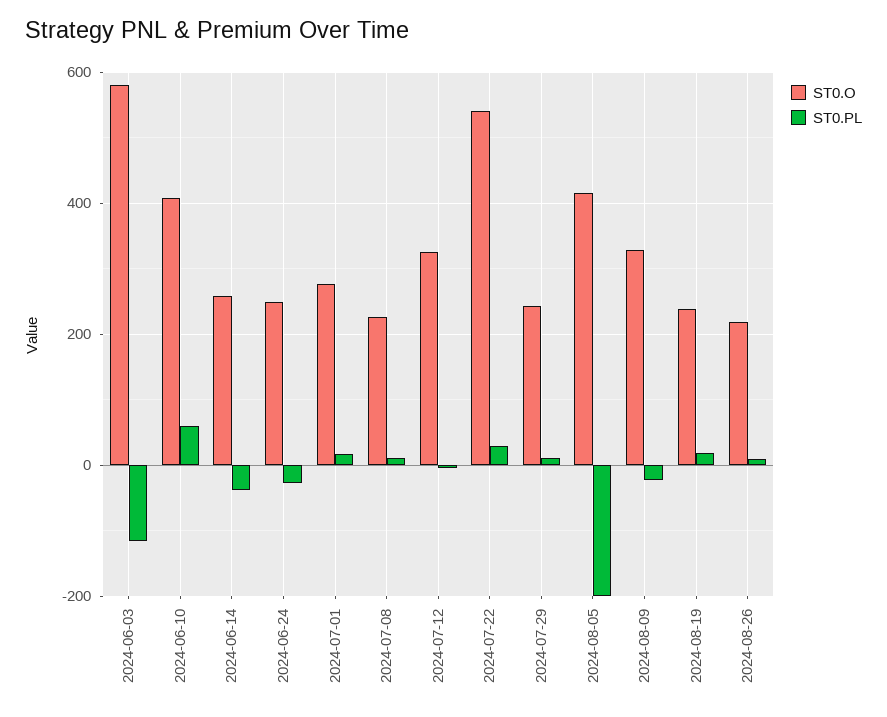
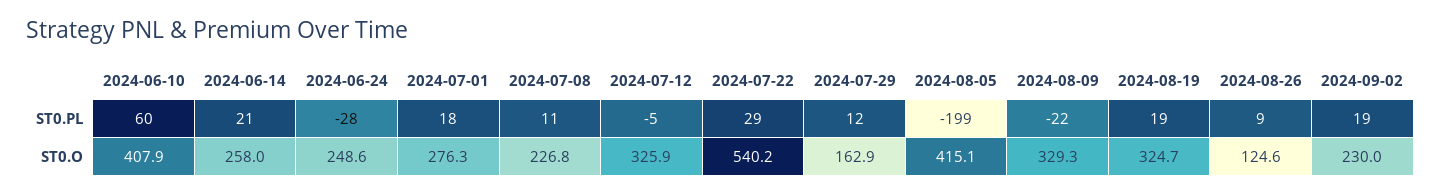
ST0.O, 2024-06-03: 580 -> none
ST0.PL, 2024-06-03: -120 -> none
ST0.PL, 2024-06-14: -40 -> 21
ST0.O, 2024-07-29: 240 -> 162.9
ST0.O, 2024-08-19: 240 -> 324.7
ST0.O, 2024-08-26: 220 -> 124.6
ST0.PL, 2024-09-02: none -> 19
ST0.O, 2024-09-02: none -> 230

